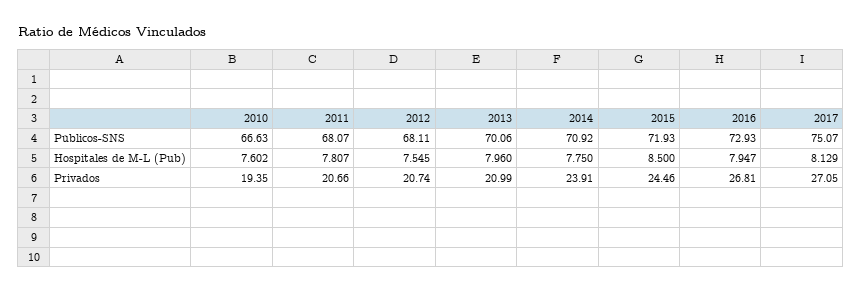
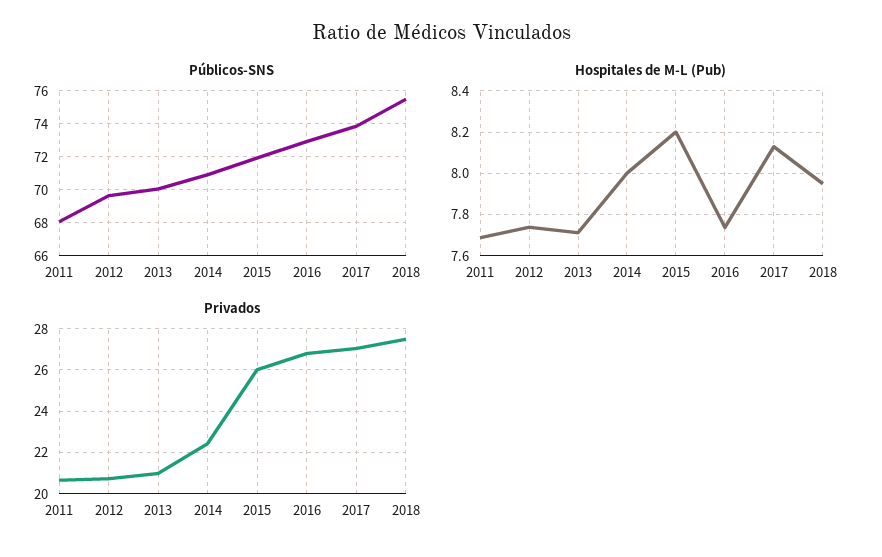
Públicos-SNS, 2010: 66.63 -> none
Públicos-SNS, 2012: 68.11 -> 69.5
Públicos-SNS, 2017: 75.07 -> 74
Hospitales de M-L (Pub), 2010: 7.602 -> none
Hospitales de M-L (Pub), 2011: 7.807 -> 7.7
Hospitales de M-L (Pub), 2012: 7.545 -> 7.75
Hospitales de M-L (Pub), 2013: 7.96 -> 7.7
Hospitales de M-L (Pub), 2014: 7.75 -> 8
Hospitales de M-L (Pub), 2015: 8.5 -> 8.2
Hospitales de M-L (Pub), 2016: 7.947 -> 7.75
Privados, 2010: 19.35 -> none
Privados, 2014: 23.91 -> 22.5
Privados, 2015: 24.46 -> 26
Públicos-SNS, 2018: none -> 75.5
Hospitales de M-L (Pub), 2018: none -> 7.95
Privados, 2018: none -> 27.5

